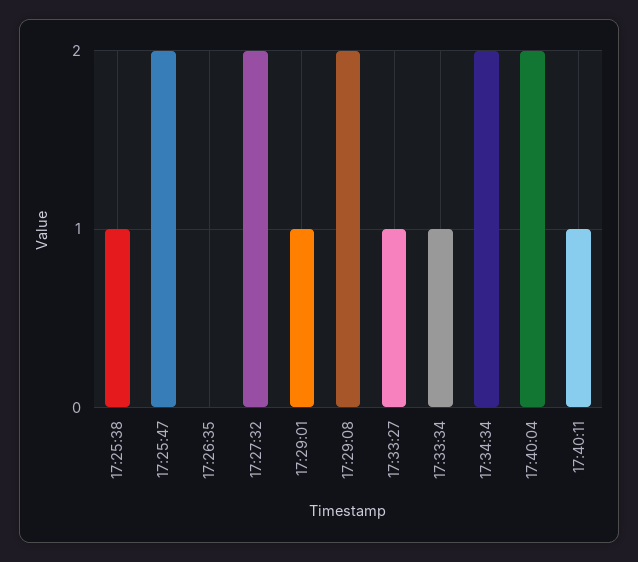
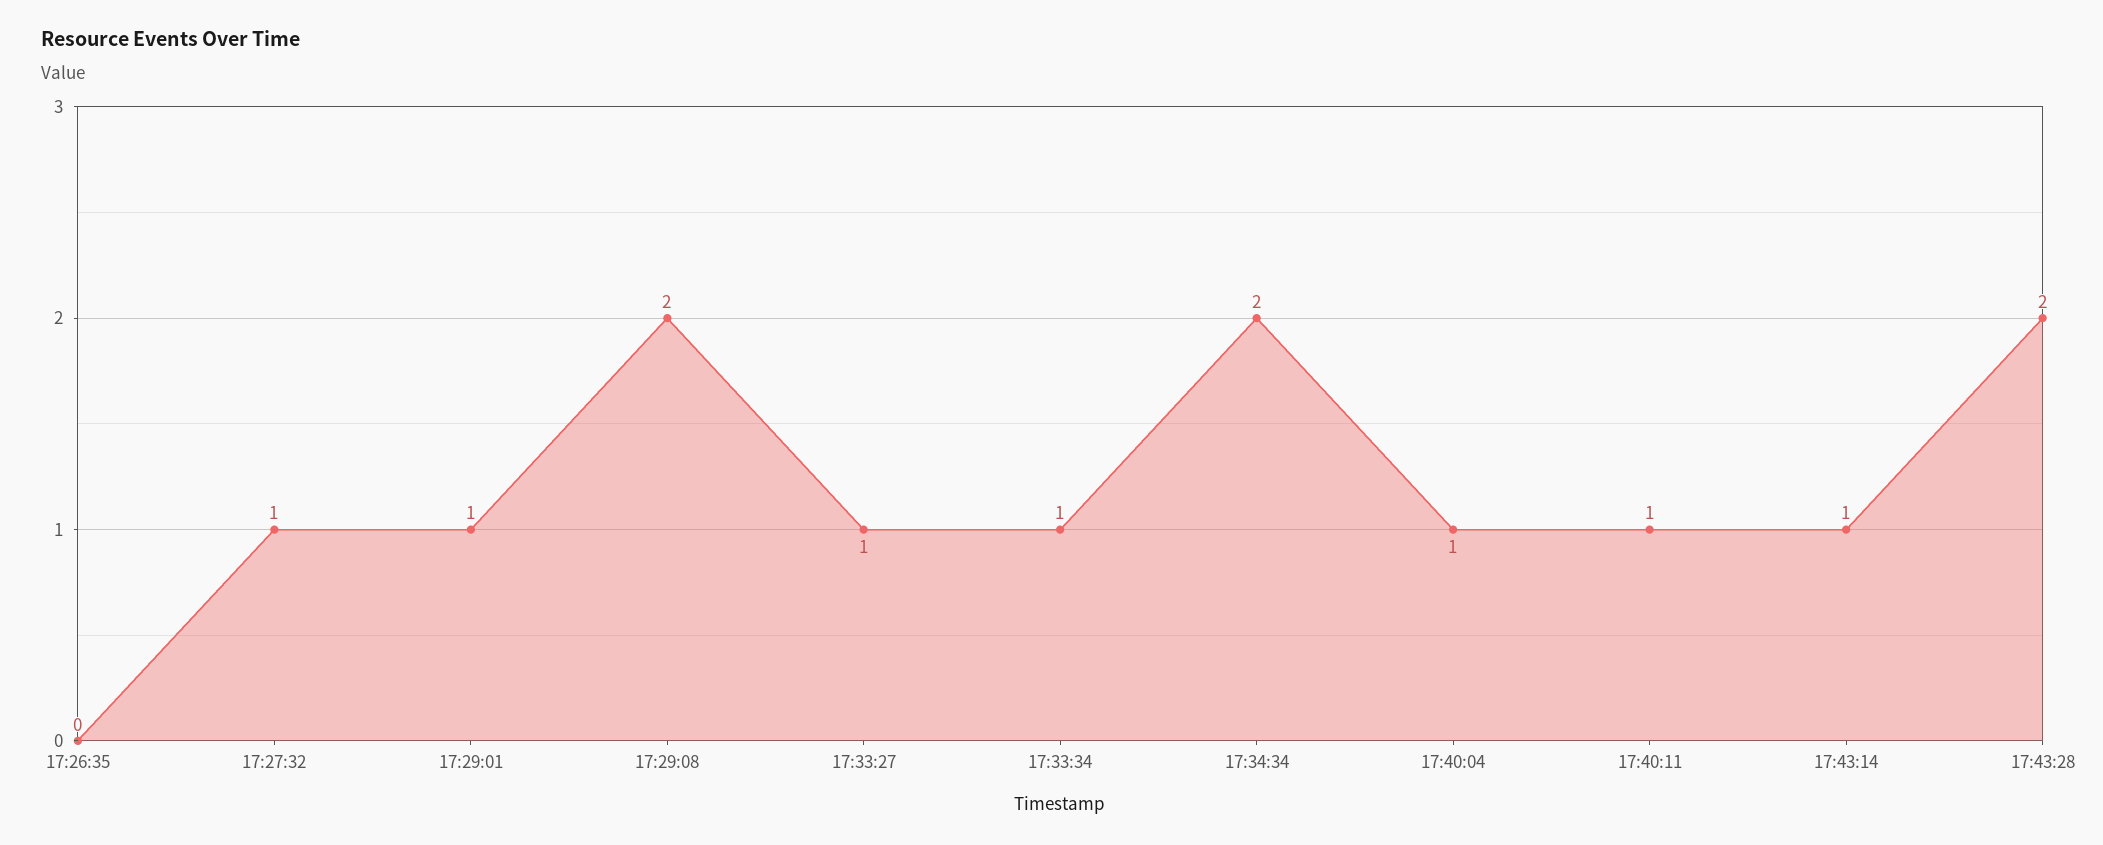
17:25:38: 1 -> none
17:25:47: 2 -> none
17:27:32: 2 -> 1
17:40:04: 2 -> 1
17:43:14: none -> 1
17:43:28: none -> 2

